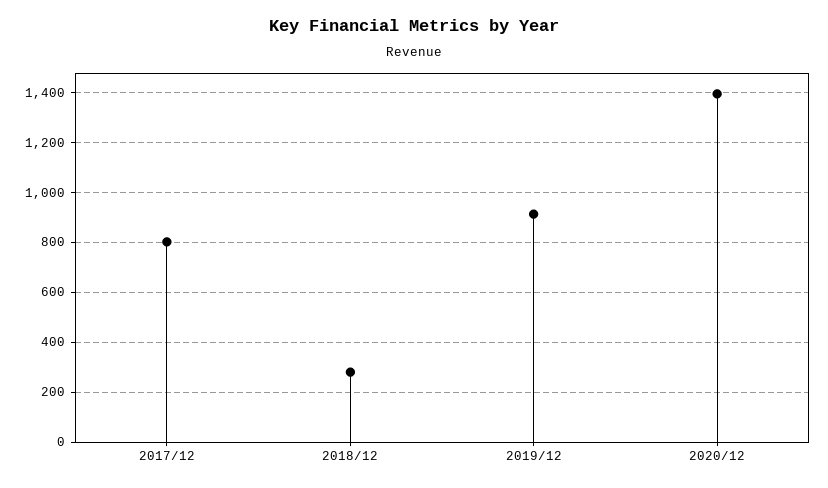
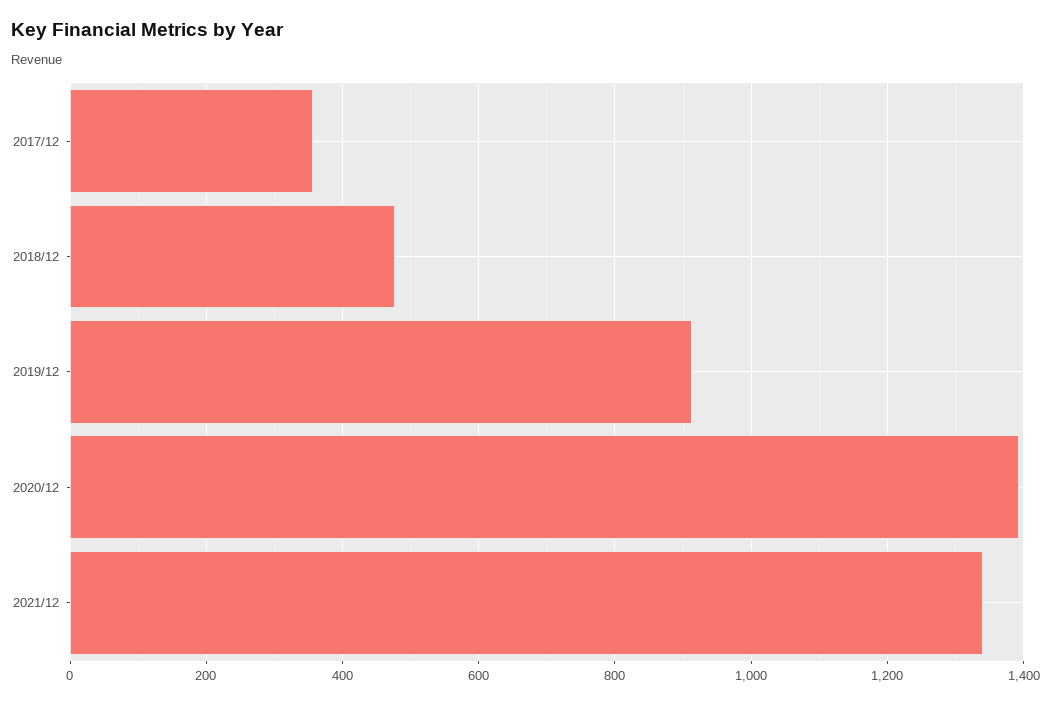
2017/12: 800 -> 360
2018/12: 275 -> 480
2021/12: none -> 1340

